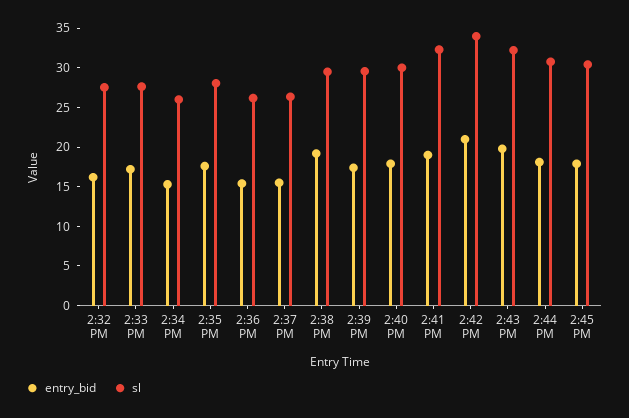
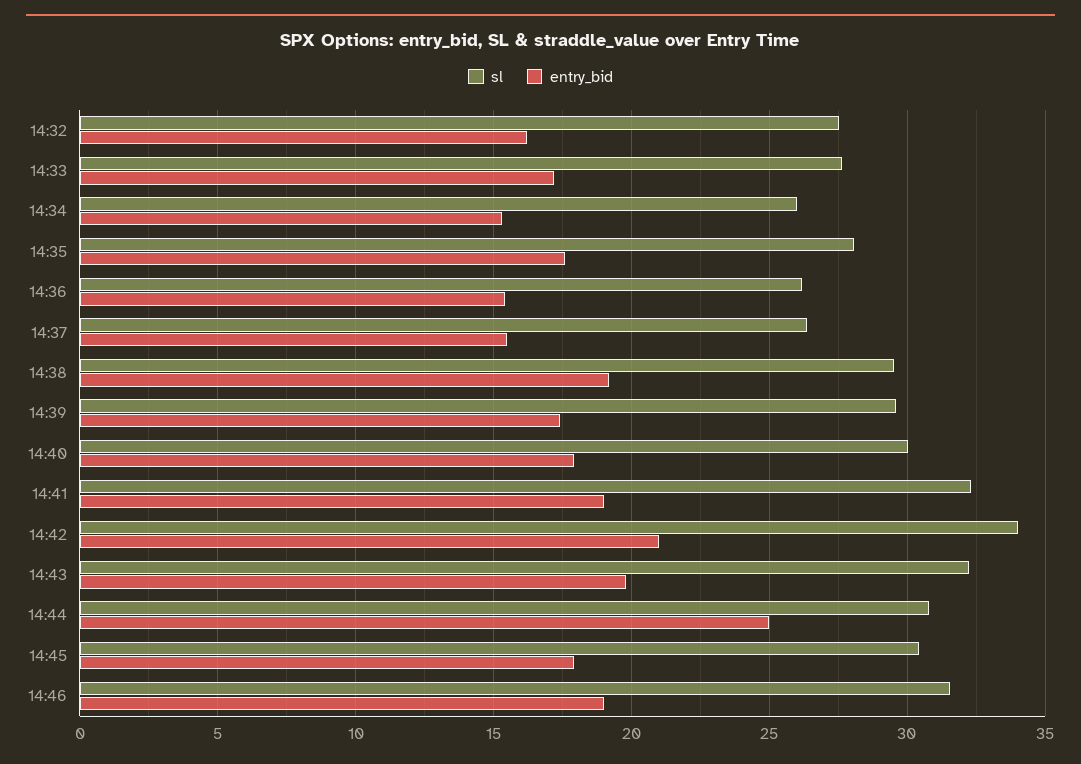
entry_bid, 2:44 PM: 17.5 -> 25
sl, 14:46: none -> 31.5
entry_bid, 14:46: none -> 19

